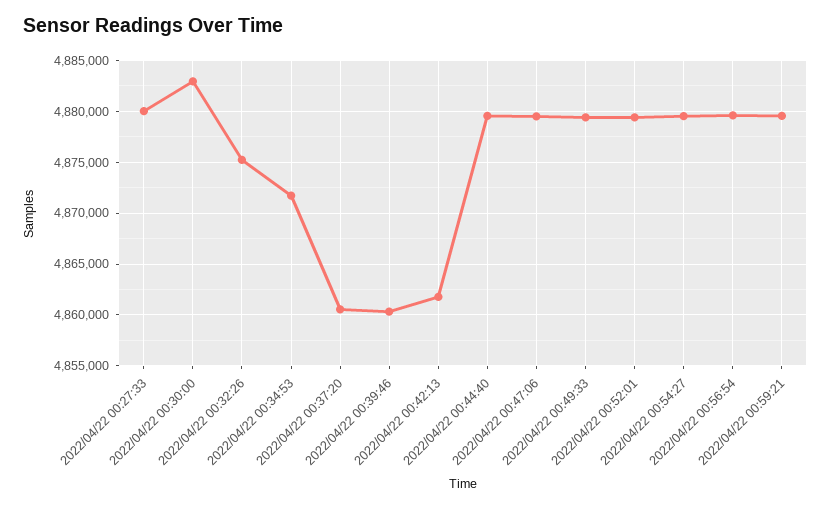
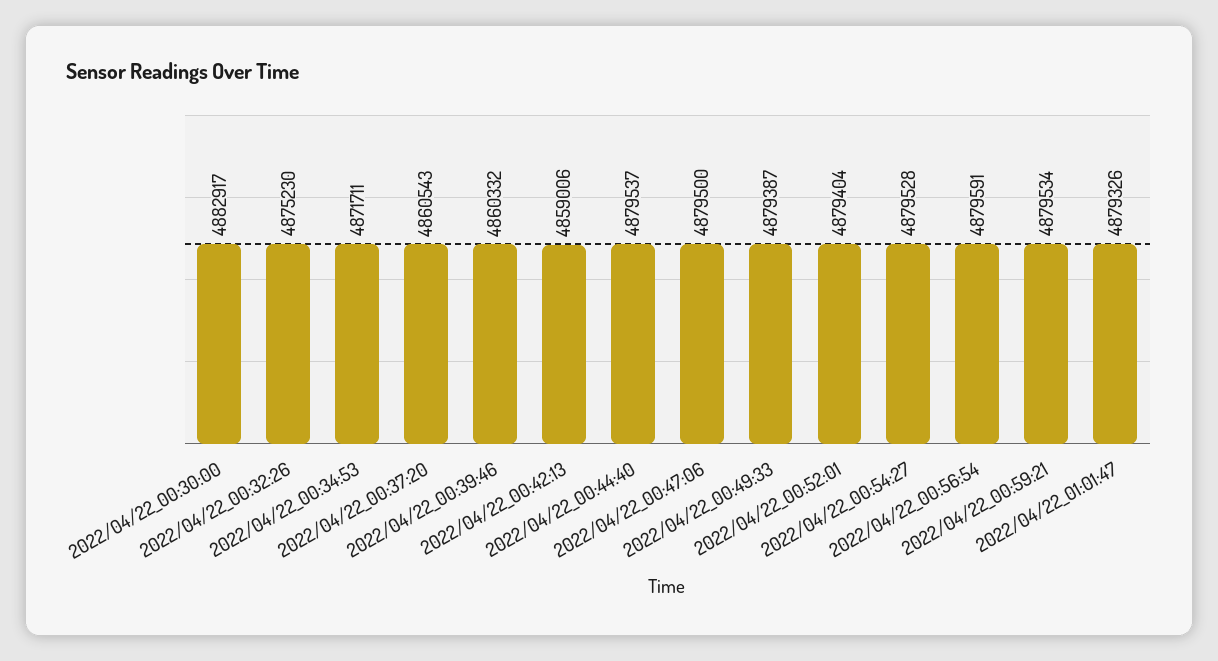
2022/04/22 00:27:33: 4880000 -> none
2022/04/22 00:42:13: 4862000 -> 4859006
2022/04/22_01:01:47: none -> 4879326

